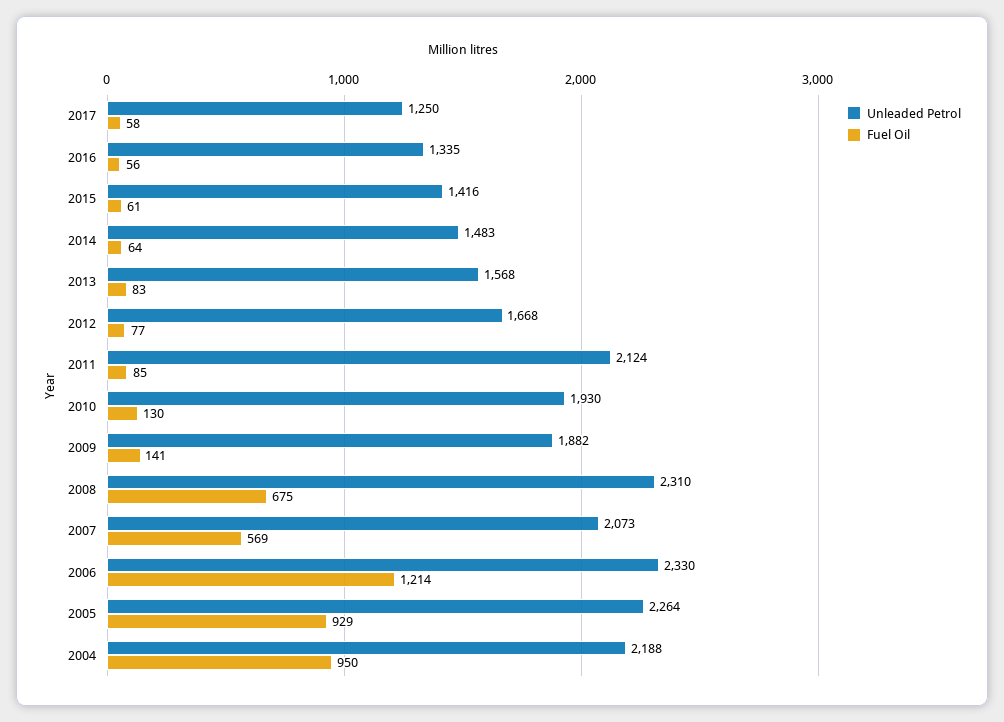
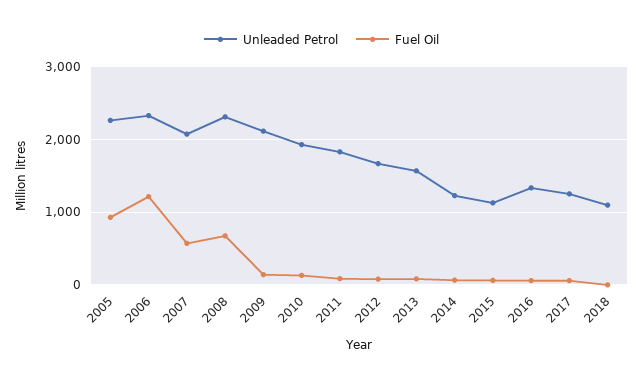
Unleaded Petrol, 2015: 1416 -> 1100
Unleaded Petrol, 2014: 1483 -> 1200
Unleaded Petrol, 2011: 2124 -> 1800
Unleaded Petrol, 2009: 1882 -> 2100
Unleaded Petrol, 2004: 2188 -> none
Fuel Oil, 2004: 950 -> none
Unleaded Petrol, 2018: none -> 1100
Fuel Oil, 2018: none -> 0

